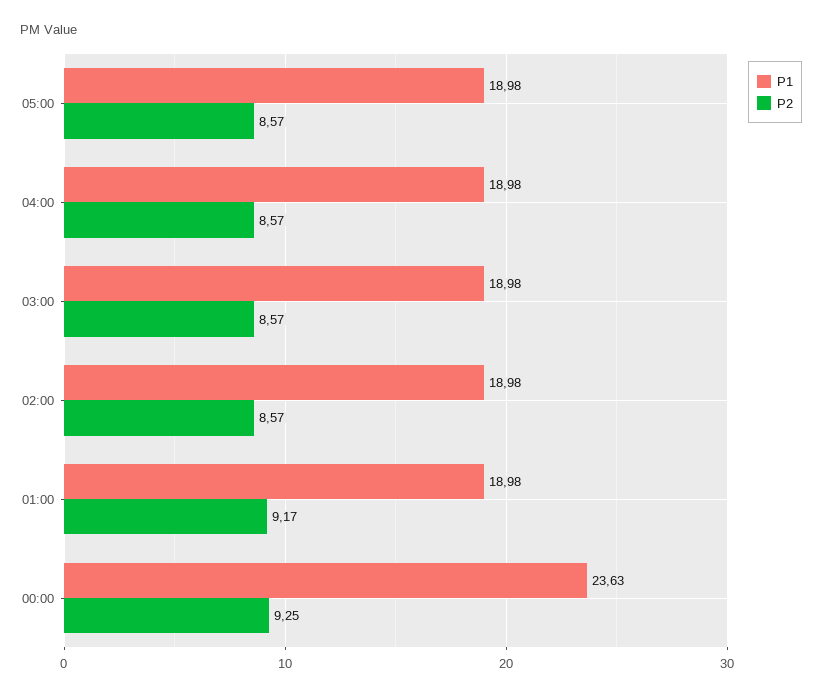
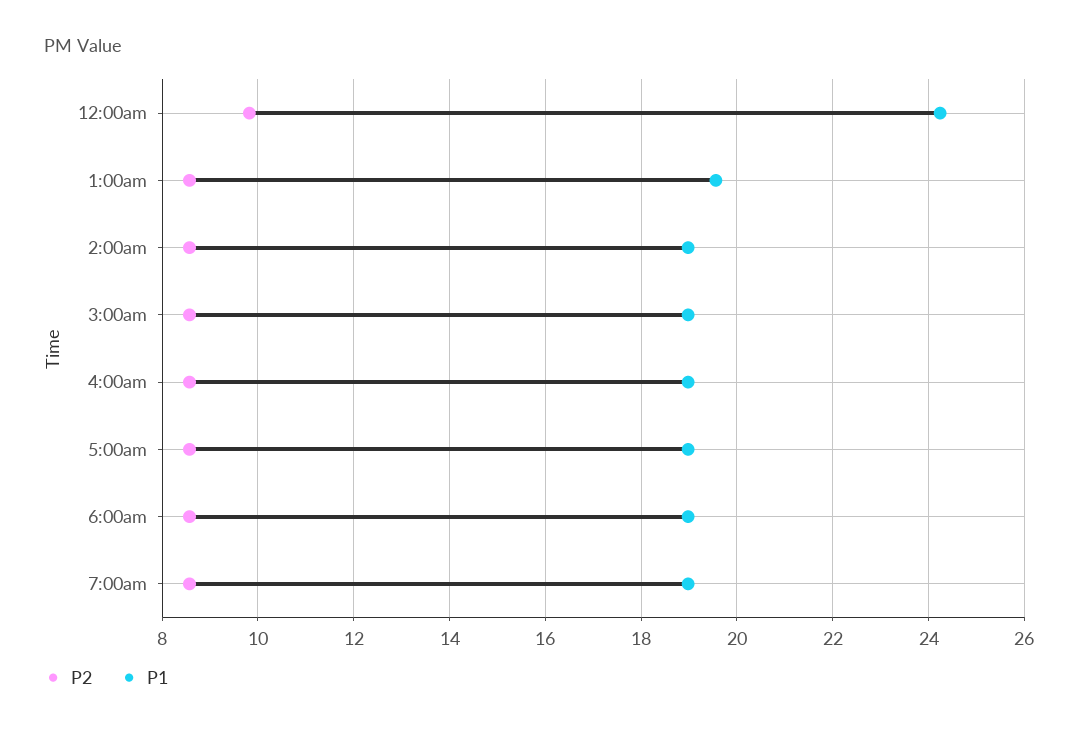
P1, 01:00: 18.98 -> 19.6
P2, 01:00: 9.17 -> 8.6
P1, 00:00: 23.63 -> 24.2
P2, 00:00: 9.25 -> 9.8
P2, 6:00am: none -> 8.6
P1, 6:00am: none -> 19
P2, 7:00am: none -> 8.6
P1, 7:00am: none -> 19

